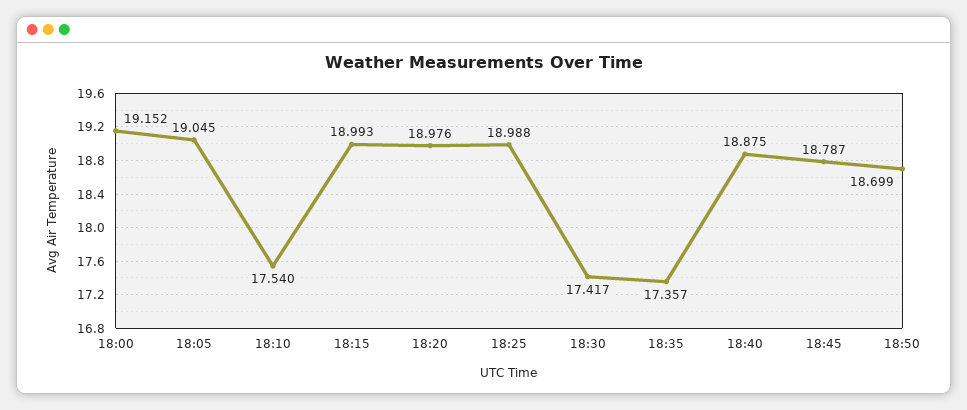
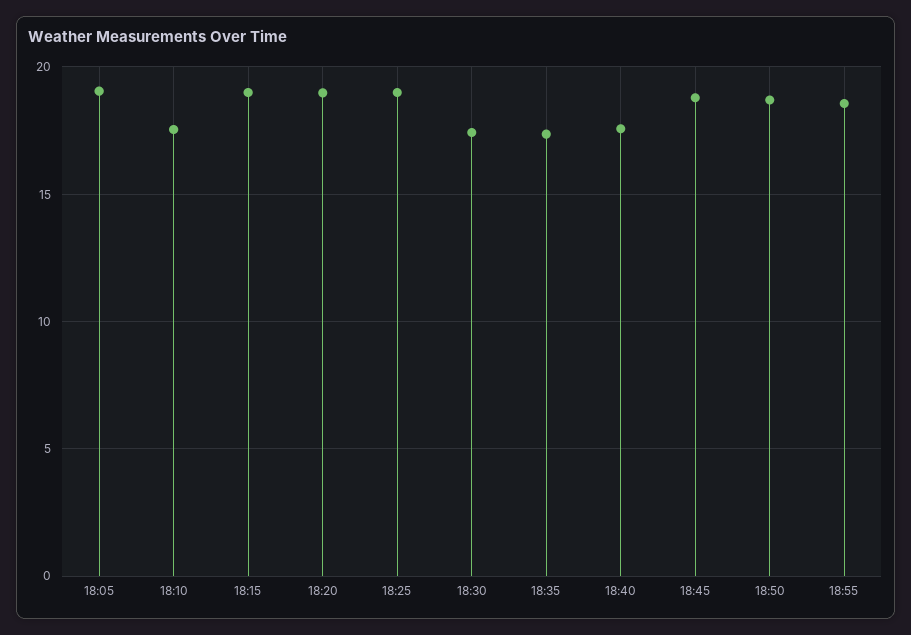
18:00: 19.152 -> none
18:40: 18.875 -> 17.5
18:55: none -> 18.5

